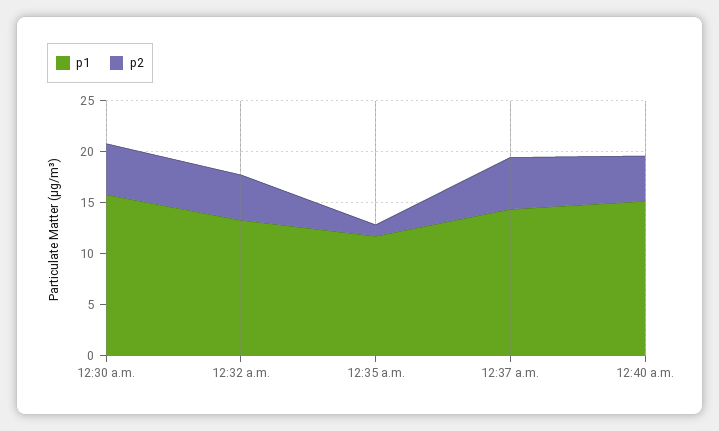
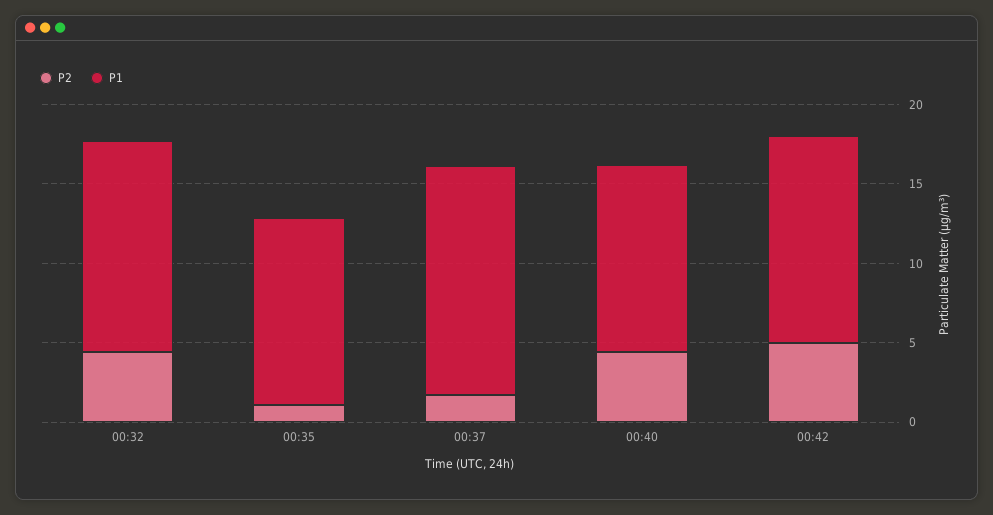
p1, 12:30 a.m.: 16 -> none
p2, 12:30 a.m.: 5 -> none
p2, 12:37 a.m.: 5 -> 2
p1, 12:40 a.m.: 15 -> 12
p2, 00:42: none -> 5
p1, 00:42: none -> 13

